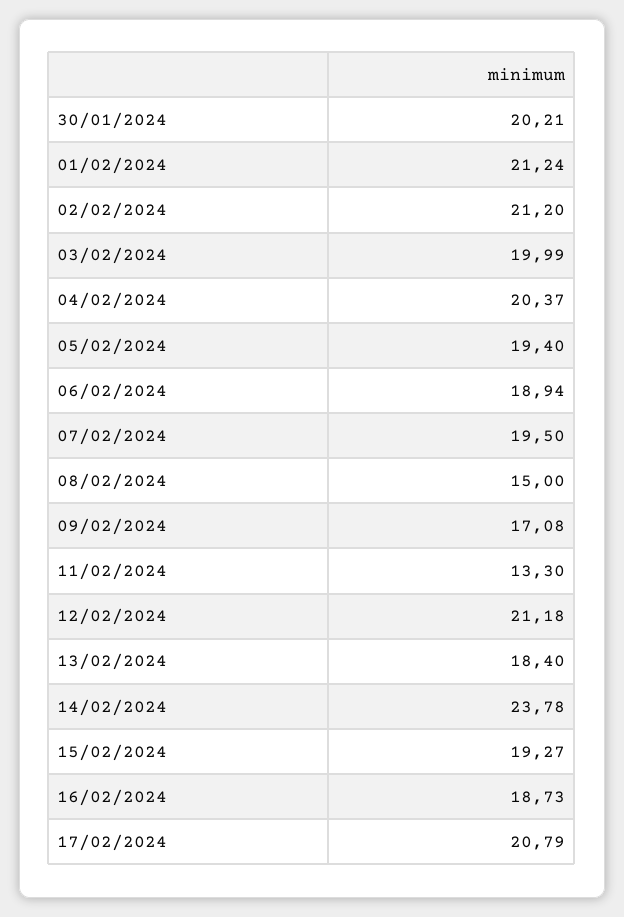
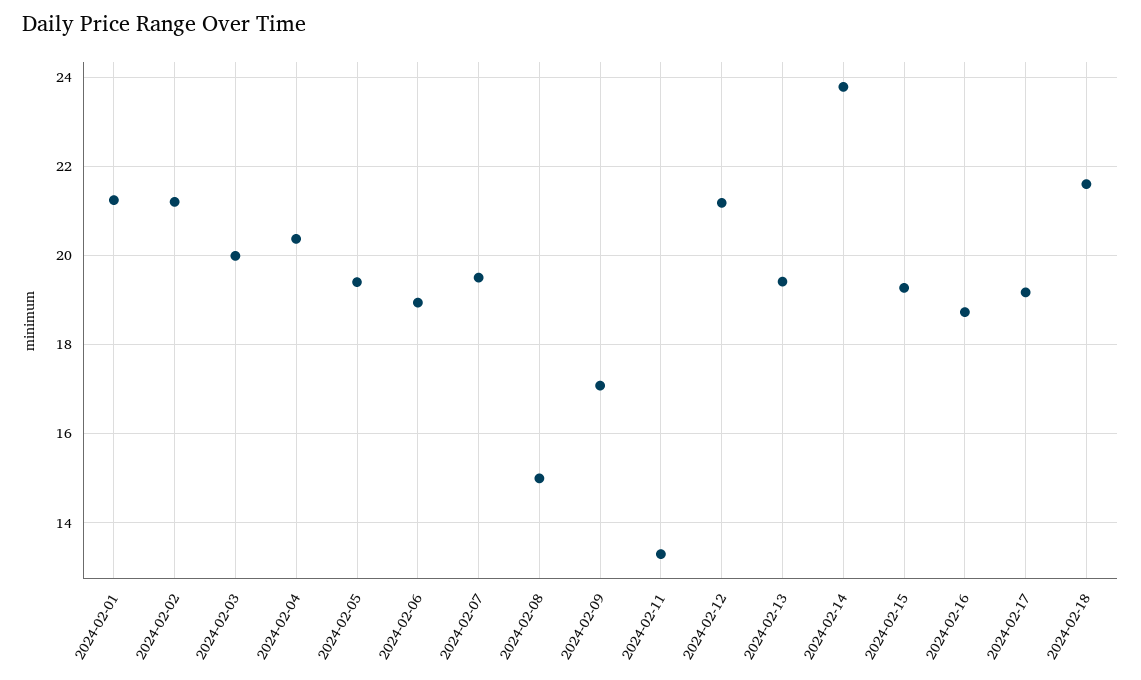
30/01/2024: 20.21 -> none
13/02/2024: 18.4 -> 19.4
17/02/2024: 20.79 -> 19.2
2024-02-18: none -> 21.6

